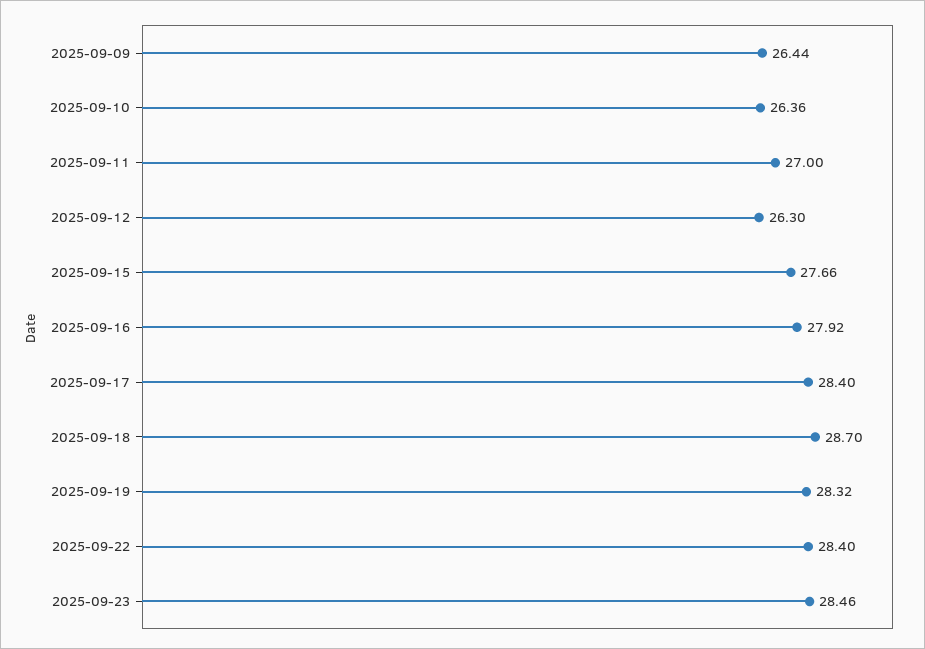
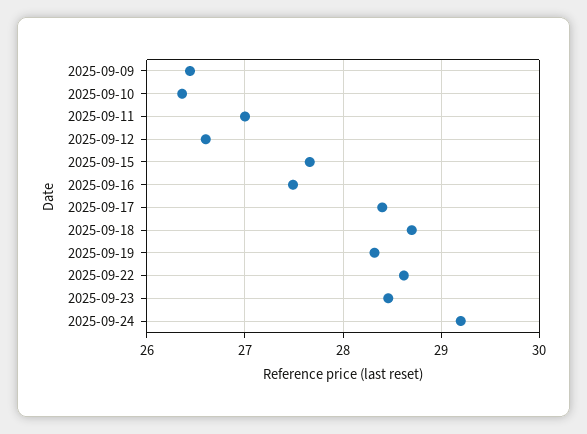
2025-09-12: 26.3 -> 26.6
2025-09-16: 27.92 -> 27.5
2025-09-22: 28.4 -> 28.6
2025-09-24: none -> 29.2

